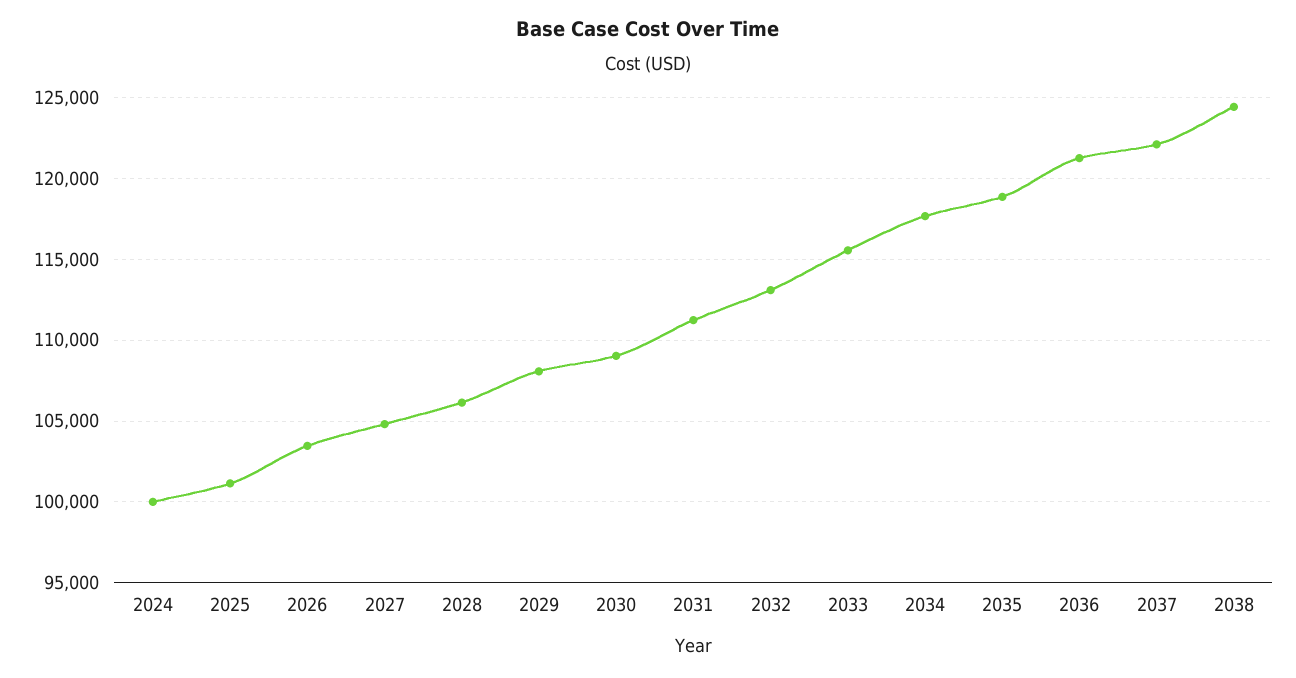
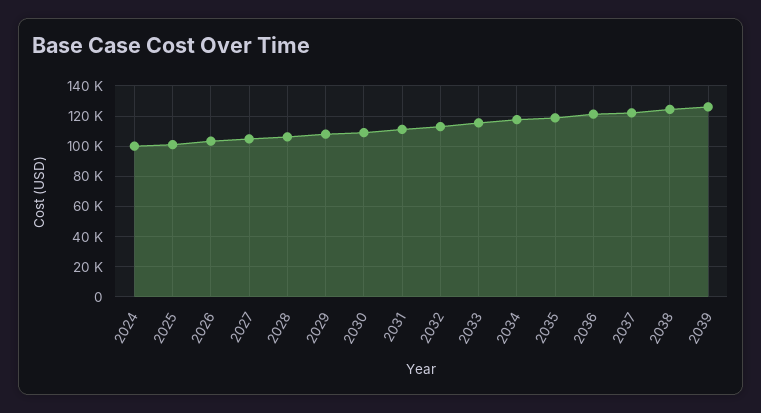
2039: none -> 125000

